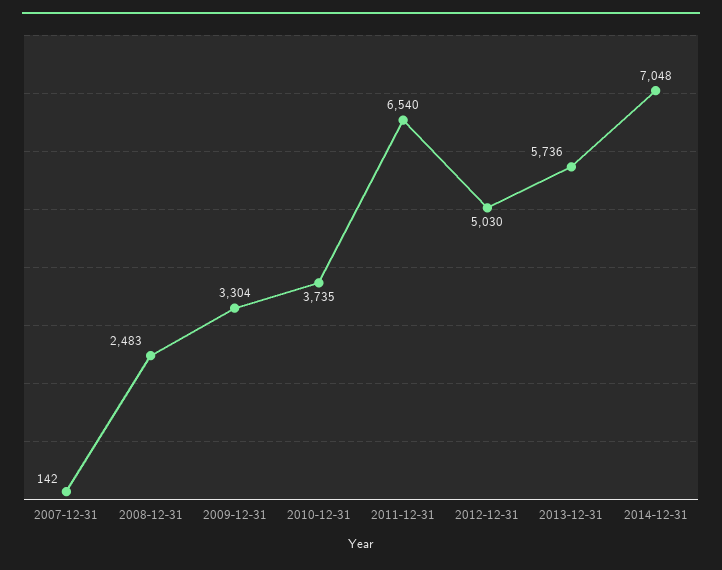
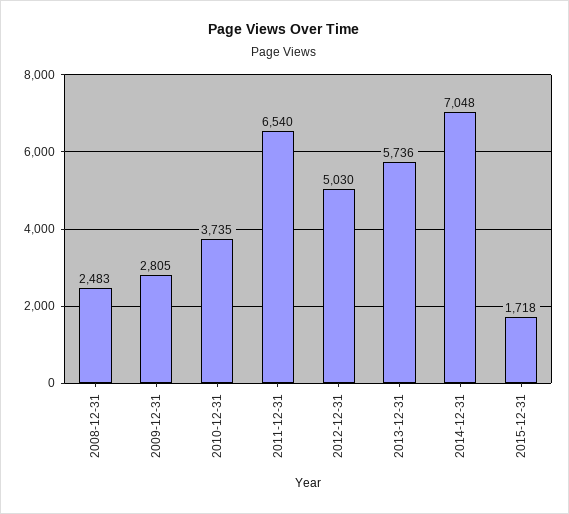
2007-12-31: 142 -> none
2009-12-31: 3304 -> 2805
2015-12-31: none -> 1718

